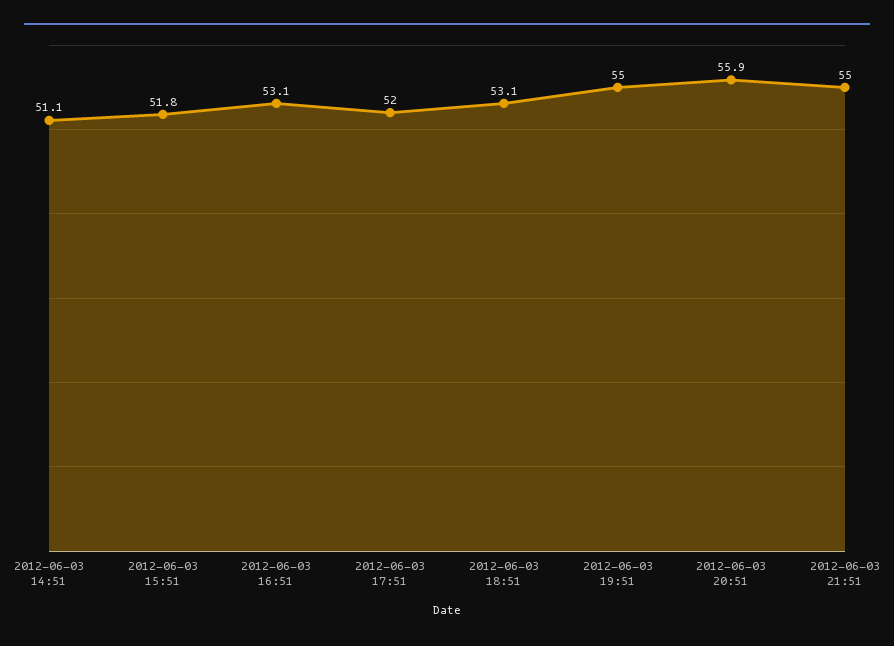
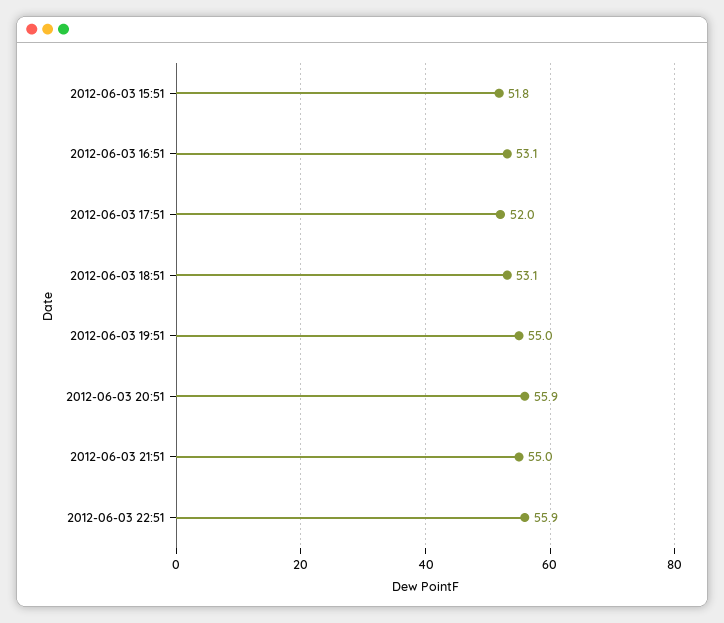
2012-06-03 14:51: 51.1 -> none
2012-06-03 22:51: none -> 55.9

